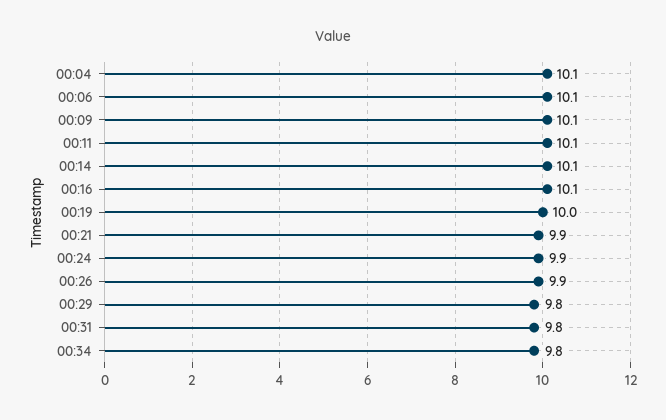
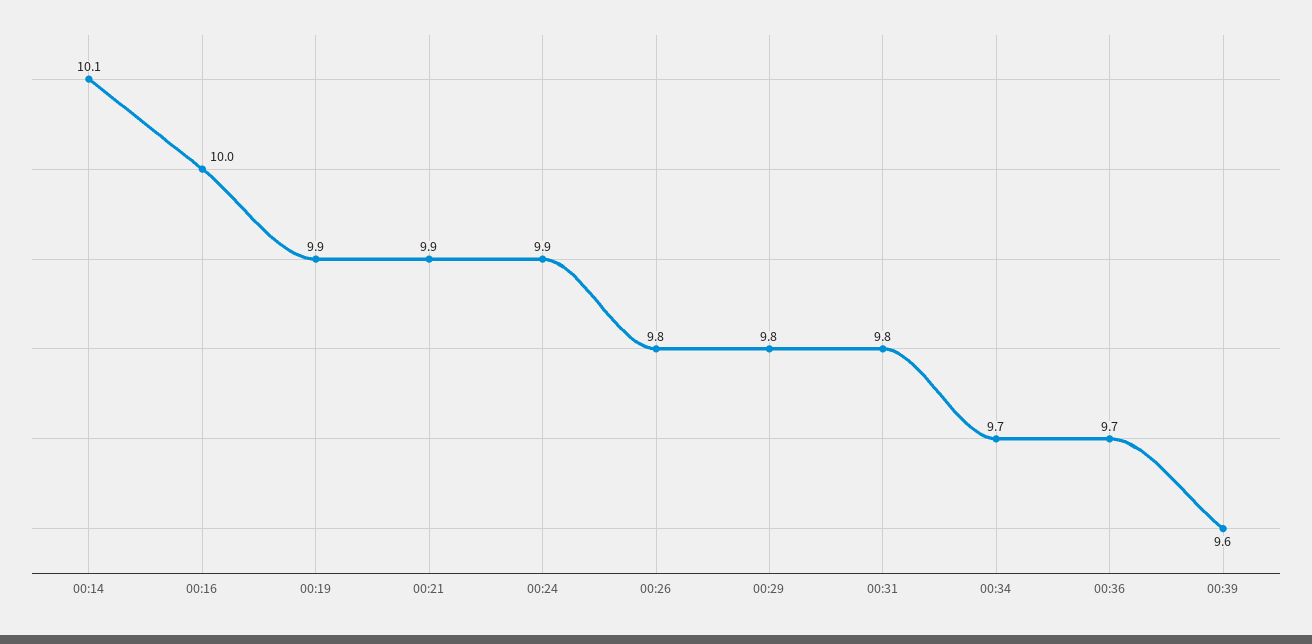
00:04: 10.1 -> none
00:06: 10.1 -> none
00:09: 10.1 -> none
00:11: 10.1 -> none
00:16: 10.1 -> 10
00:19: 10 -> 9.9
00:26: 9.9 -> 9.8
00:34: 9.8 -> 9.7
00:36: none -> 9.7
00:39: none -> 9.6

